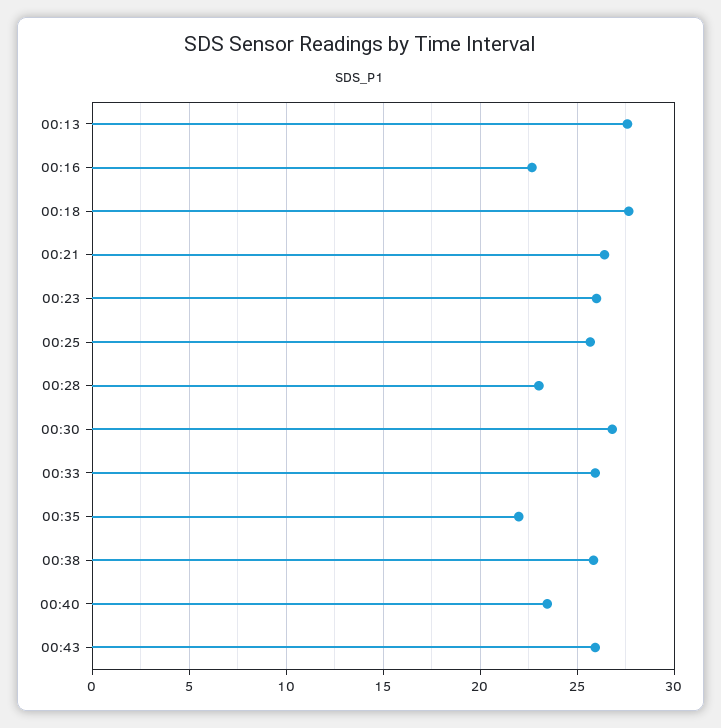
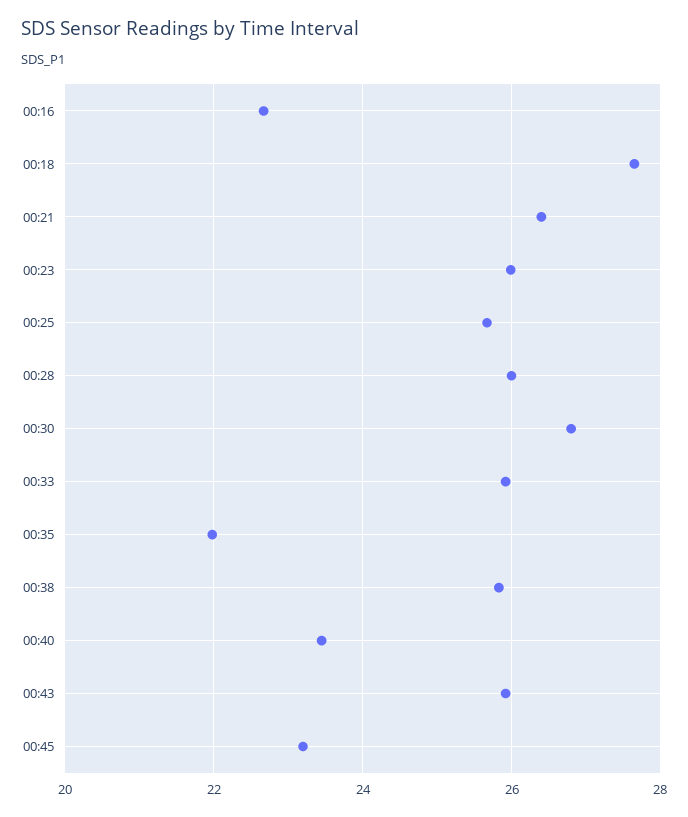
00:13: 27.5 -> none
00:28: 23 -> 26
00:45: none -> 23.2

